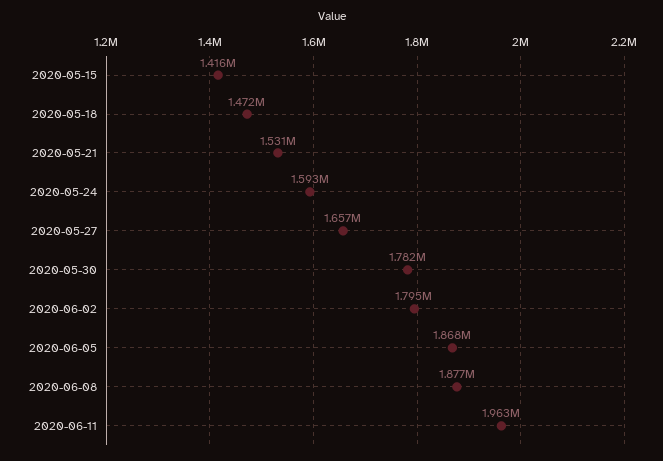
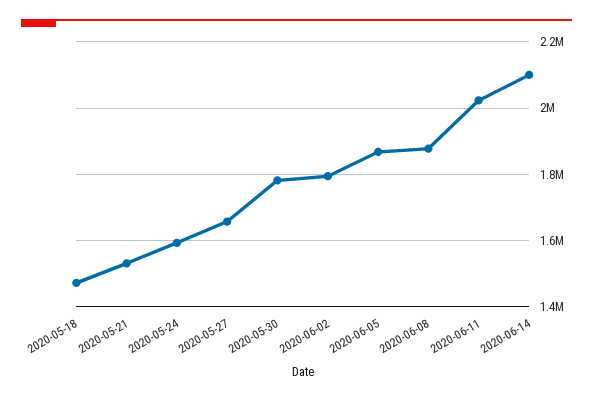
2020-05-15: 1416000 -> none
2020-06-11: 1963000 -> 2020000
2020-06-14: none -> 2100000

